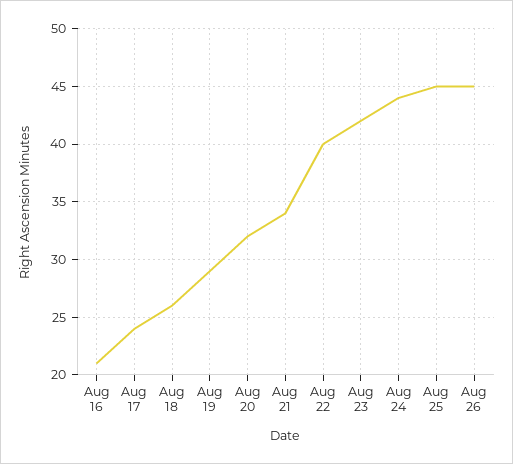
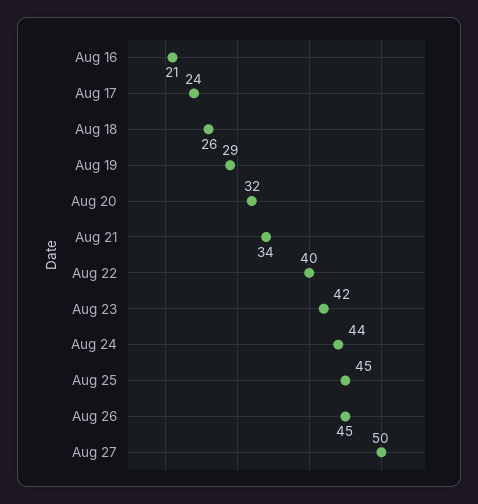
Aug 27: none -> 50

